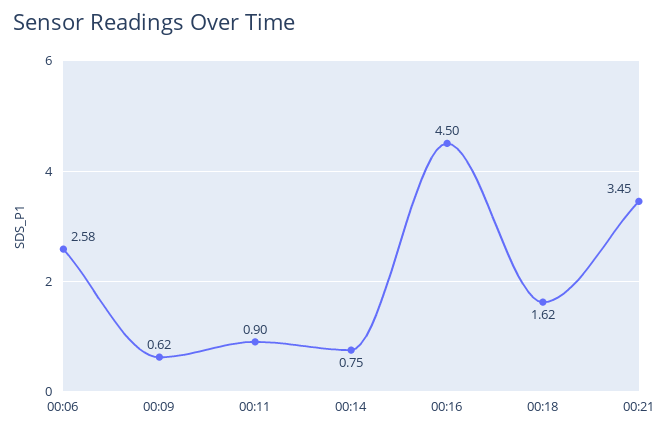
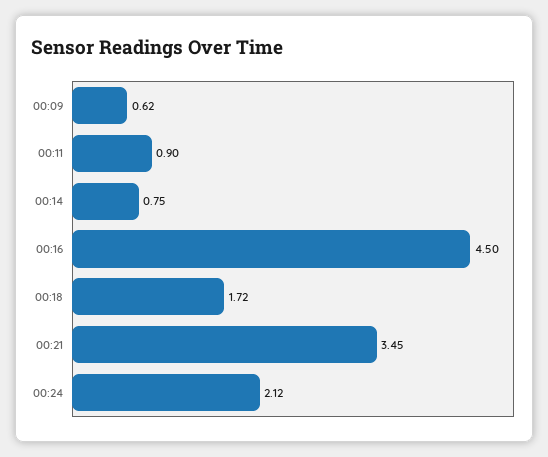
00:06: 2.58 -> none
00:18: 1.62 -> 1.72
00:24: none -> 2.12

